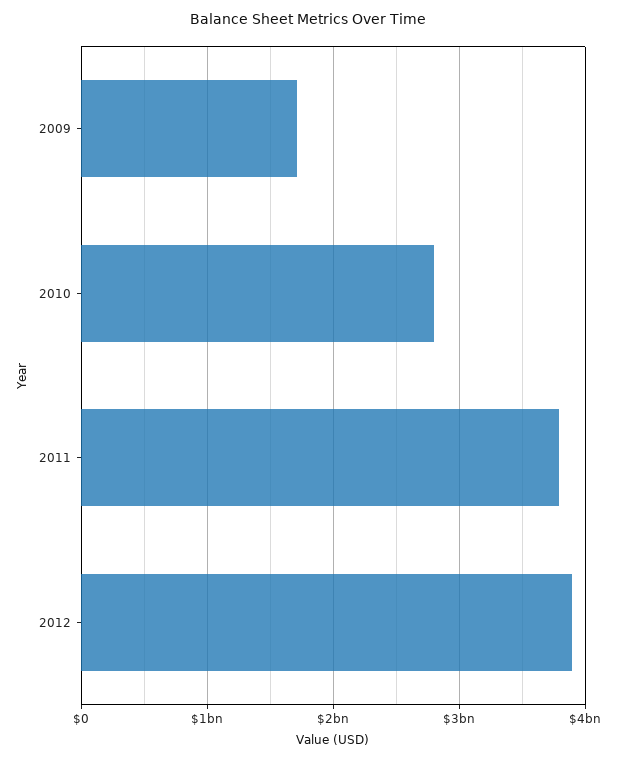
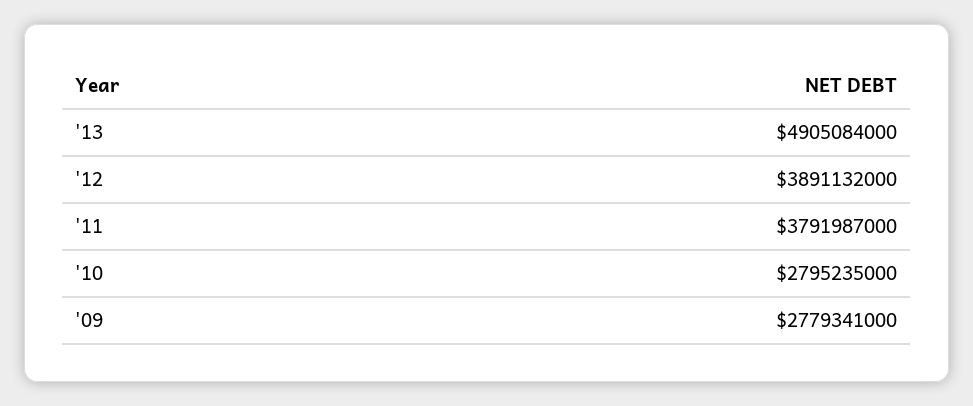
2009: 1700000000 -> 2779341000
'13: none -> 4905084000

